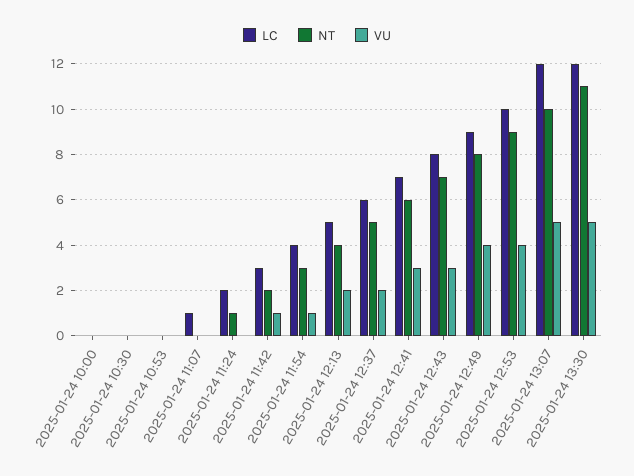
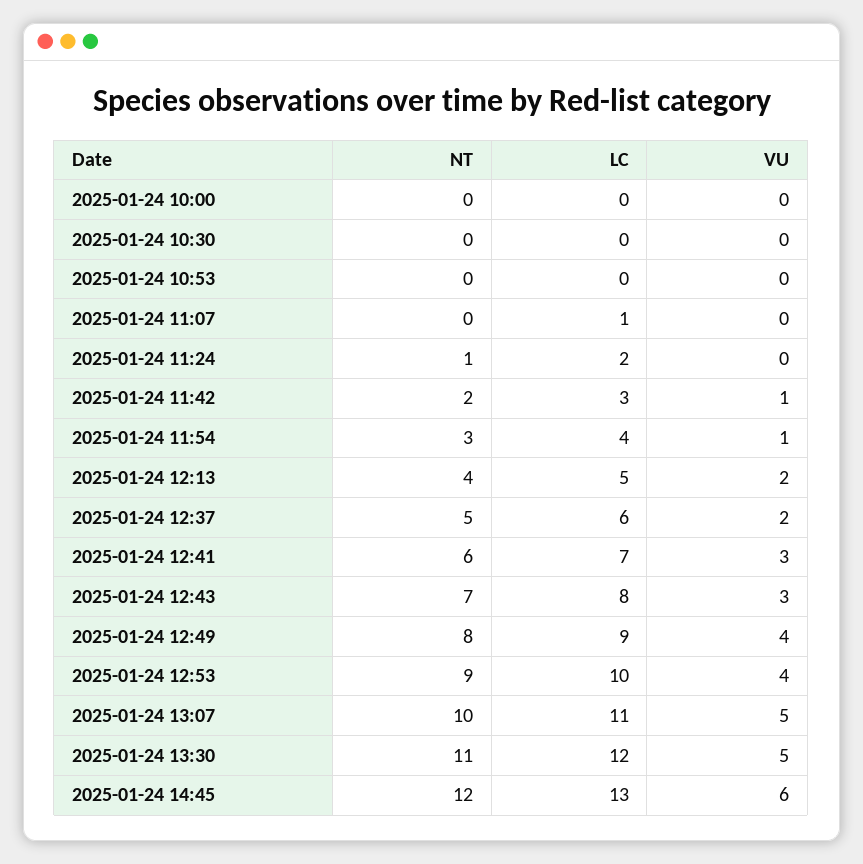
LC, 2025-01-24 13:07: 12 -> 11
NT, 2025-01-24 14:45: none -> 12
LC, 2025-01-24 14:45: none -> 13
VU, 2025-01-24 14:45: none -> 6

